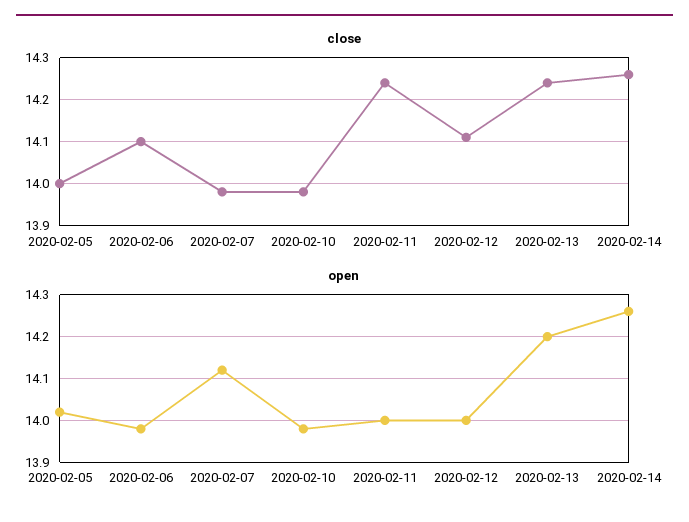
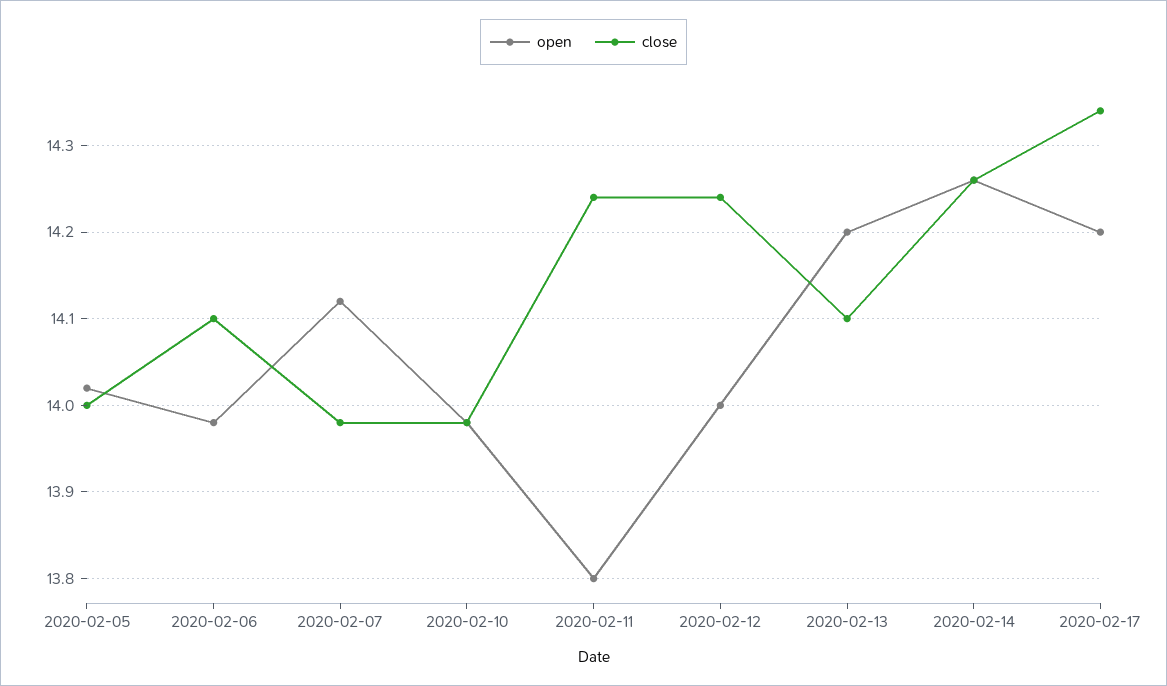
close, 2020-02-12: 14.1 -> 14.24
close, 2020-02-13: 14.25 -> 14.1
open, 2020-02-11: 14 -> 13.8
open, 2020-02-17: none -> 14.2
close, 2020-02-17: none -> 14.34

